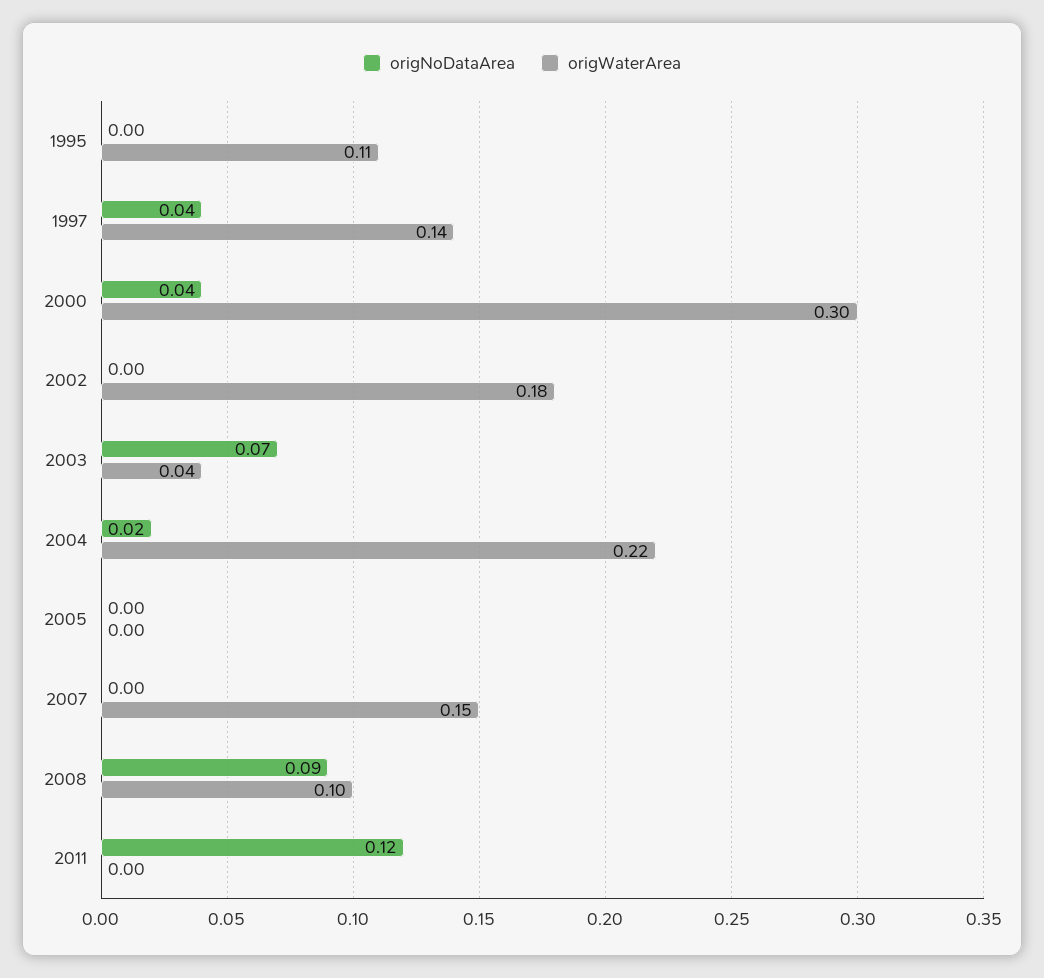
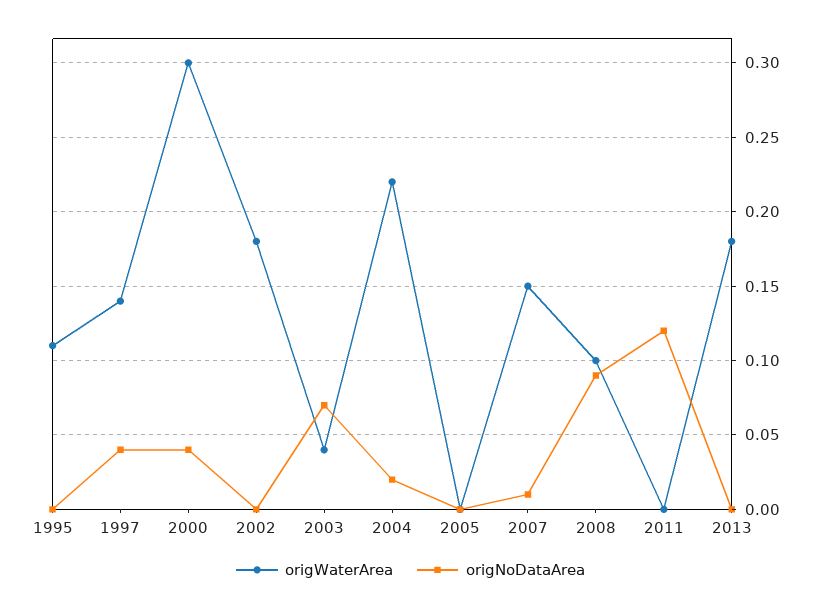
origNoDataArea, 2007: 0 -> 0.01
origWaterArea, 2013: none -> 0.18
origNoDataArea, 2013: none -> 0

